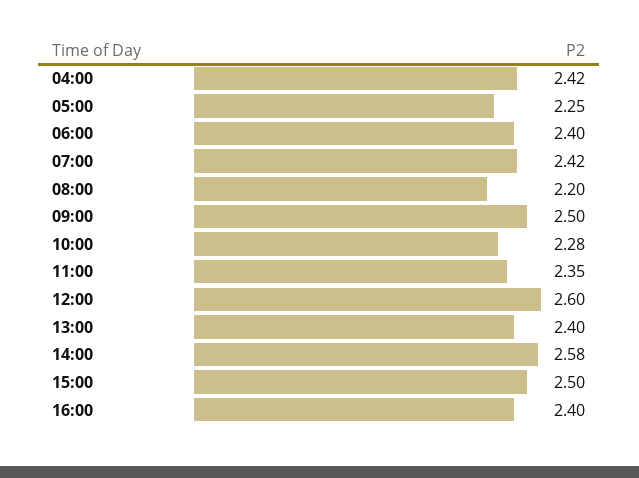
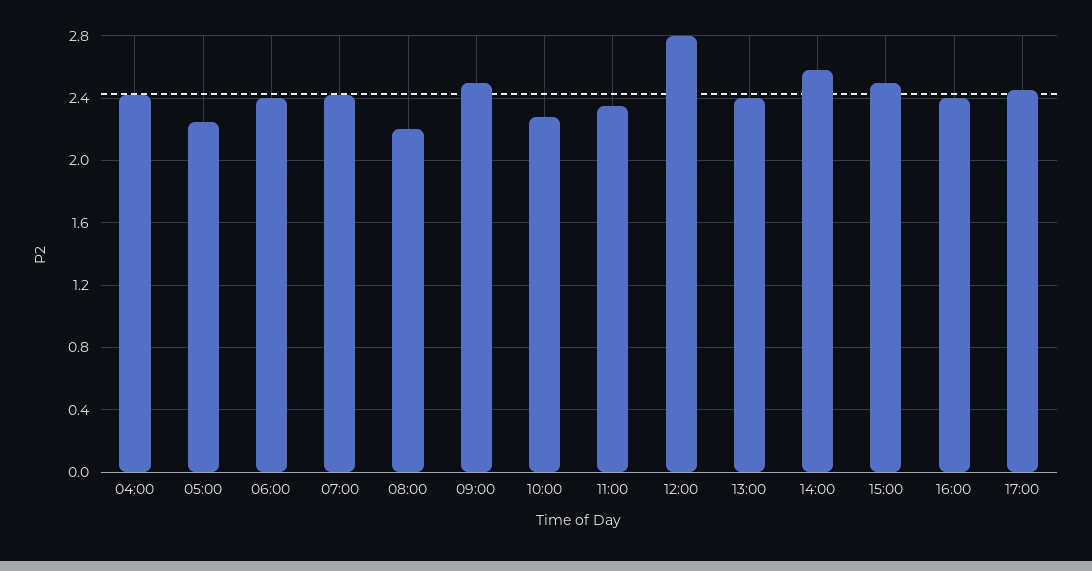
12:00: 2.6 -> 2.8
17:00: none -> 2.45

